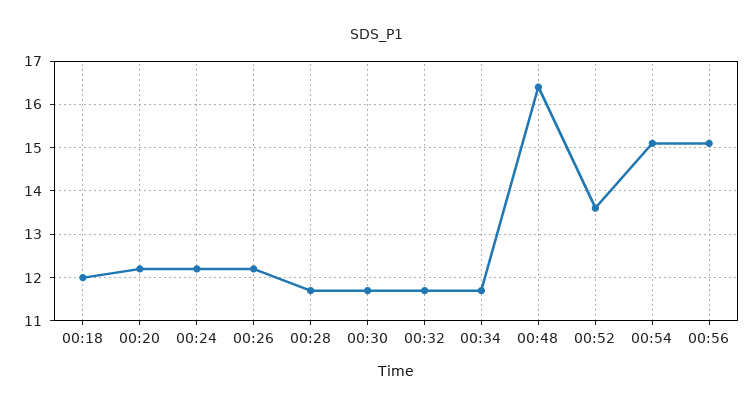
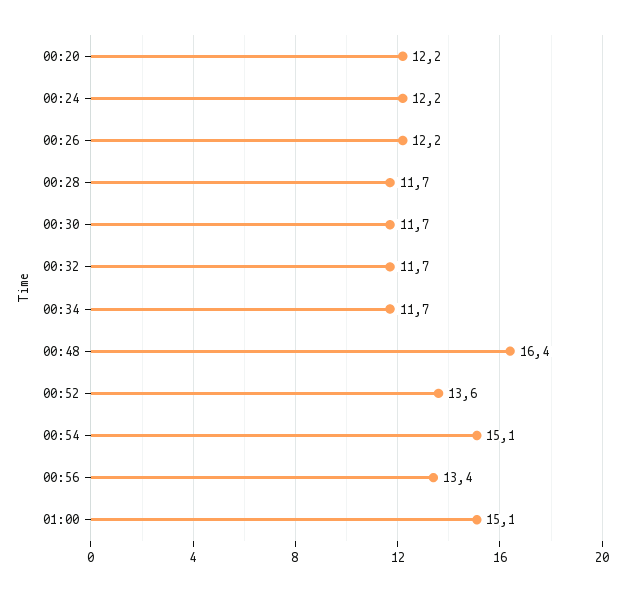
00:18: 12 -> none
00:56: 15 -> 13.4
01:00: none -> 15.1

